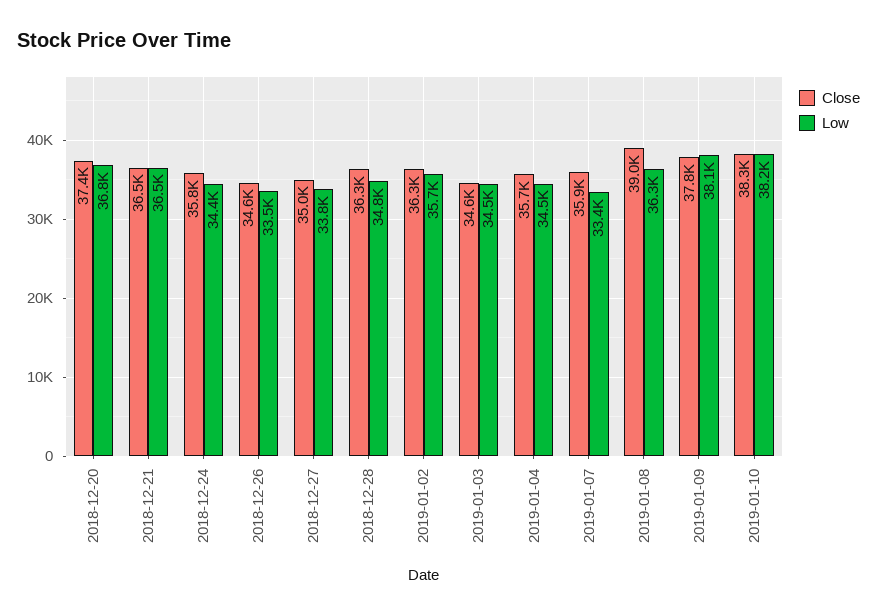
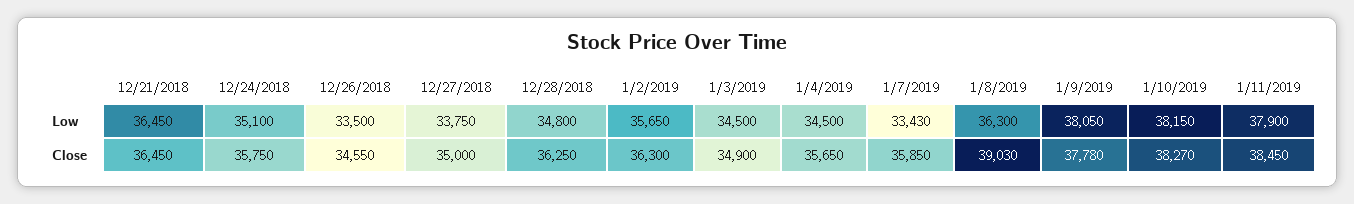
Close, 2018-12-20: 37400 -> none
Low, 2018-12-20: 36800 -> none
Low, 2018-12-24: 34400 -> 35100
Close, 2019-01-03: 34600 -> 34900
Low, 1/11/2019: none -> 37900
Close, 1/11/2019: none -> 38450

